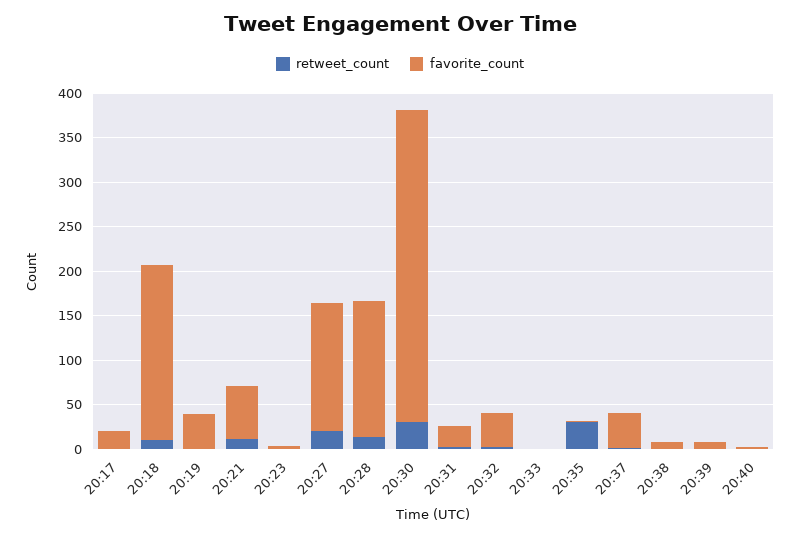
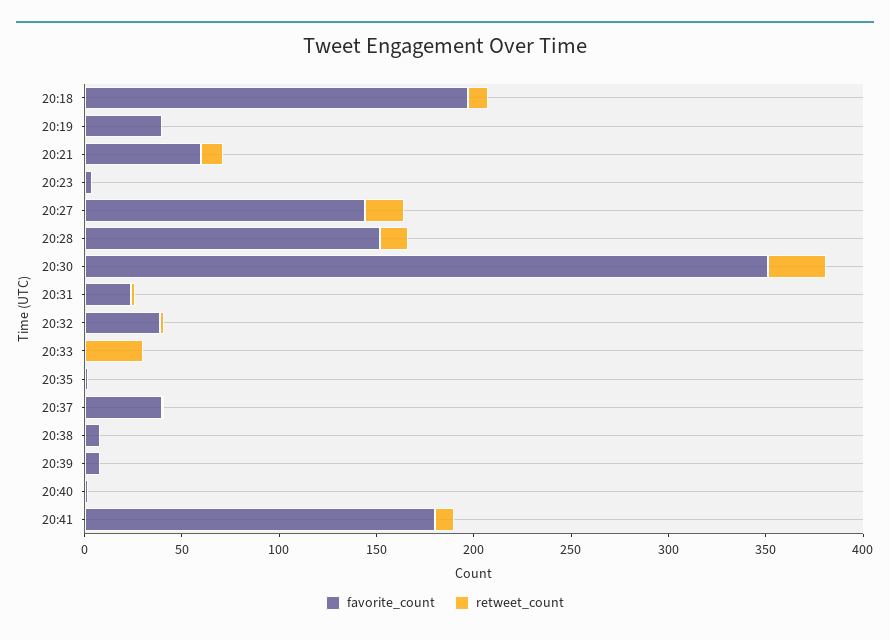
retweet_count, 20:17: 0 -> none
favorite_count, 20:17: 20 -> none
retweet_count, 20:33: 0 -> 30
retweet_count, 20:35: 30 -> 0
favorite_count, 20:41: none -> 180
retweet_count, 20:41: none -> 10

